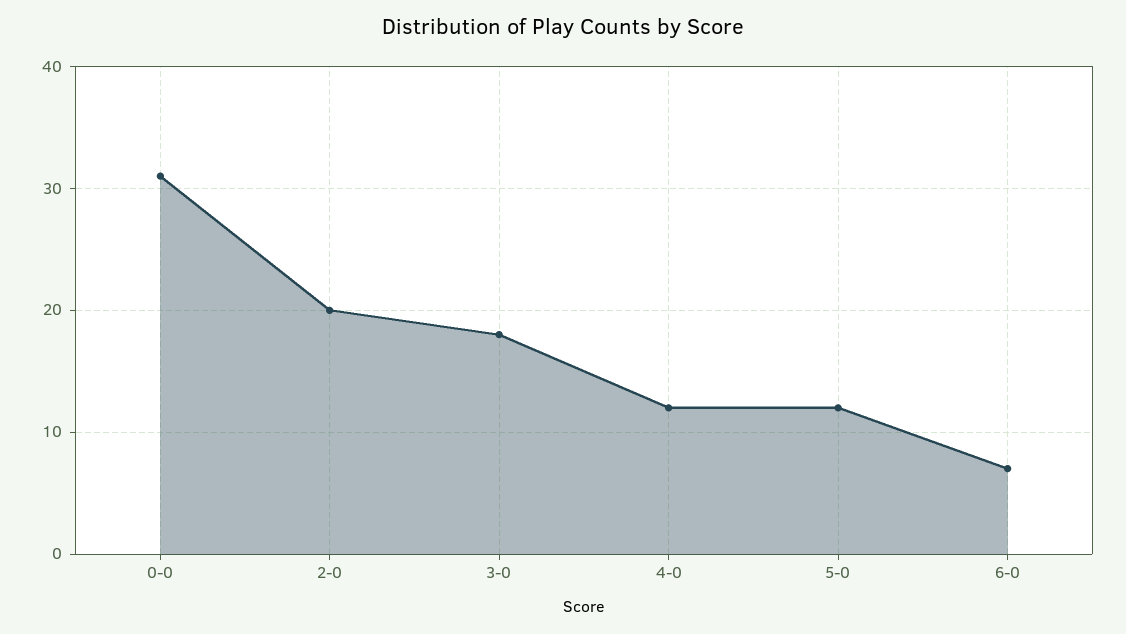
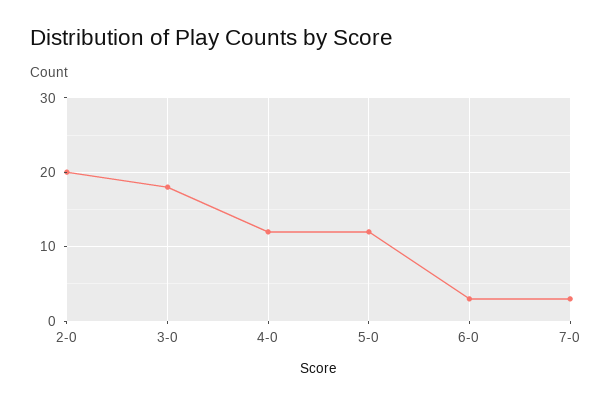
0-0: 31 -> none
6-0: 7 -> 3
7-0: none -> 3

